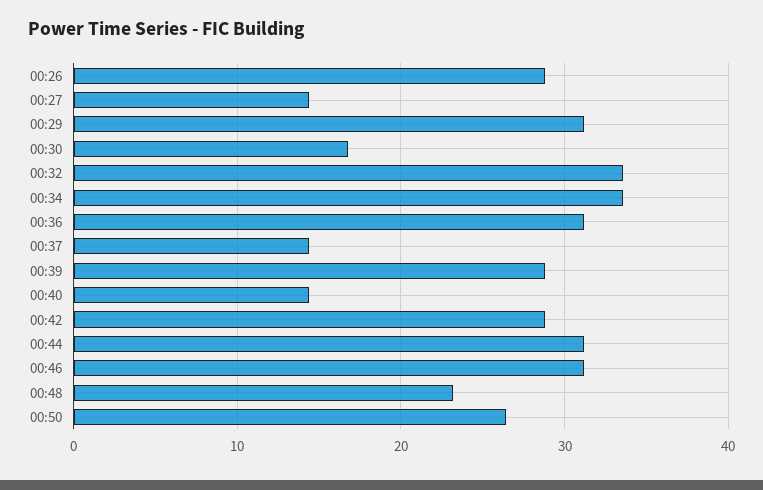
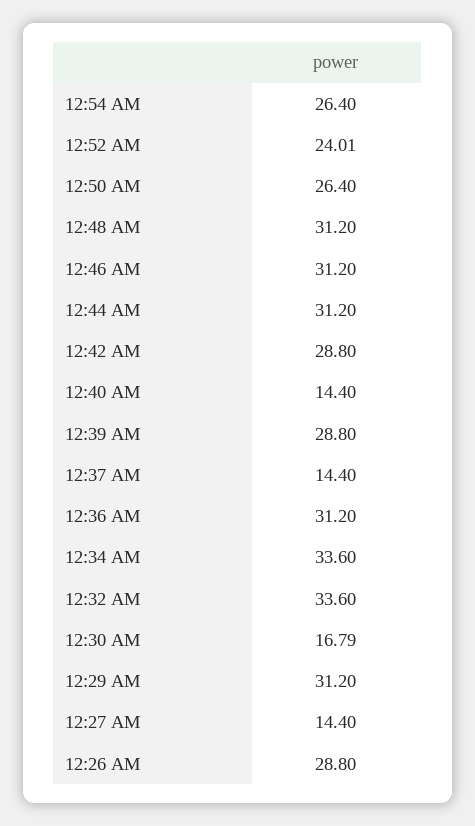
00:48: 23 -> 31.2
12:54 AM: none -> 26.4
12:52 AM: none -> 24.01

